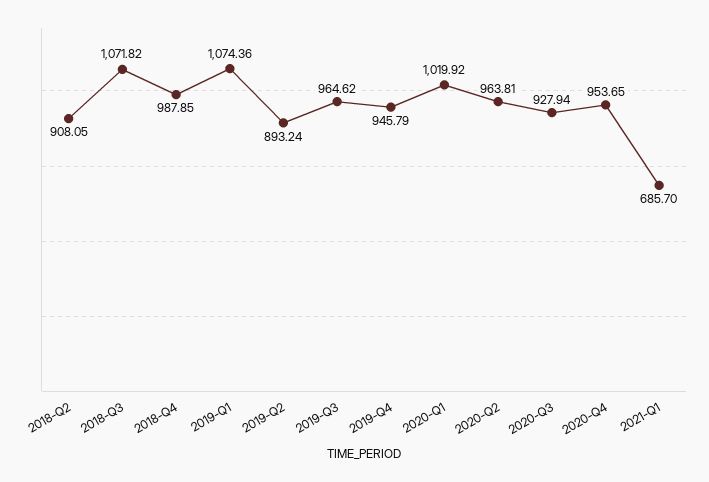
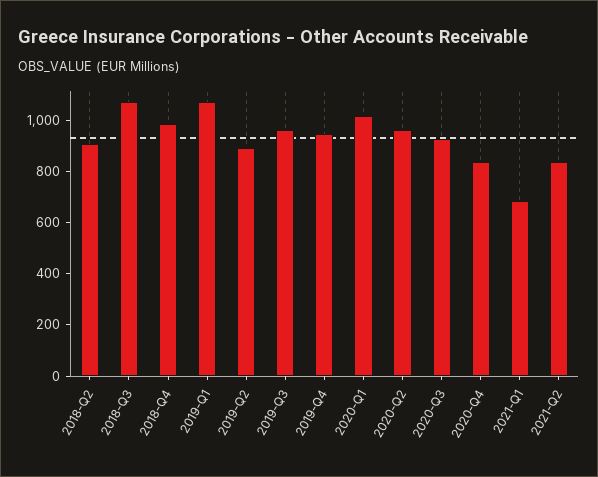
2020-Q4: 953.65 -> 850
2021-Q2: none -> 850

